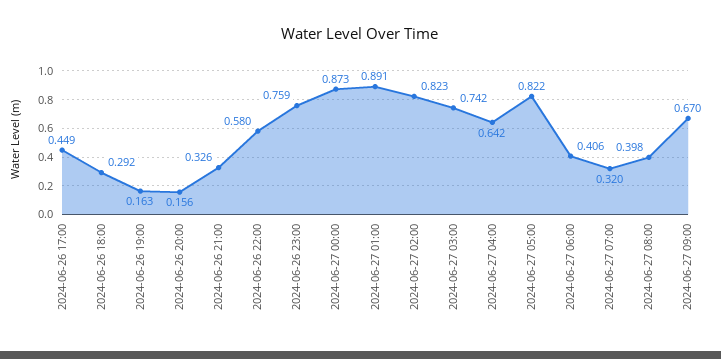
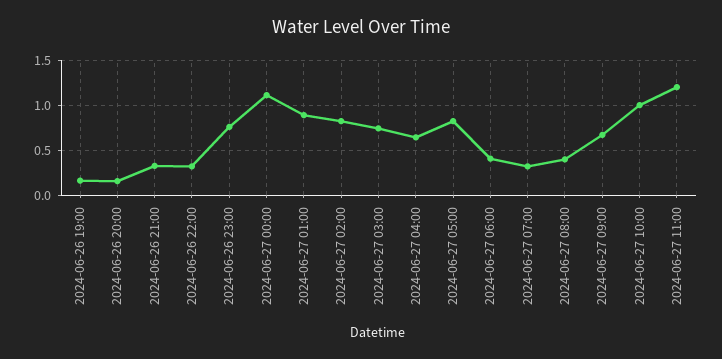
2024-06-26 17:00: 0.449 -> none
2024-06-26 18:00: 0.292 -> none
2024-06-26 22:00: 0.58 -> 0.3
2024-06-27 00:00: 0.873 -> 1.1
2024-06-27 10:00: none -> 1
2024-06-27 11:00: none -> 1.2

